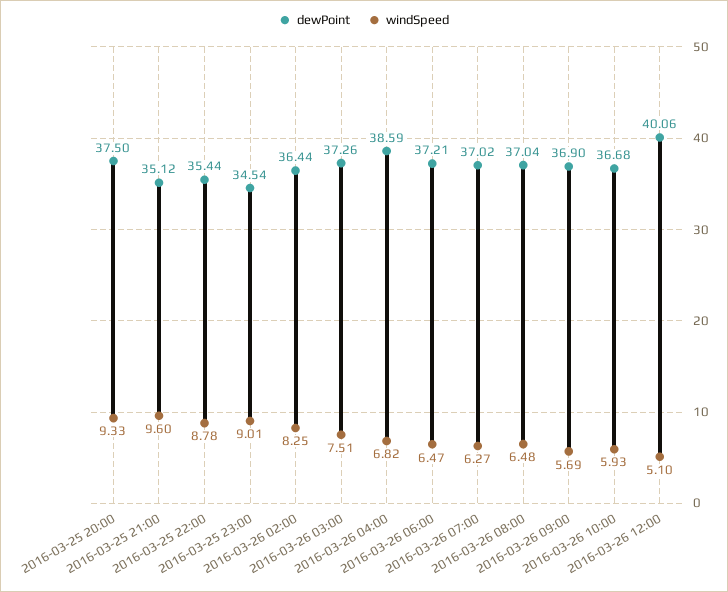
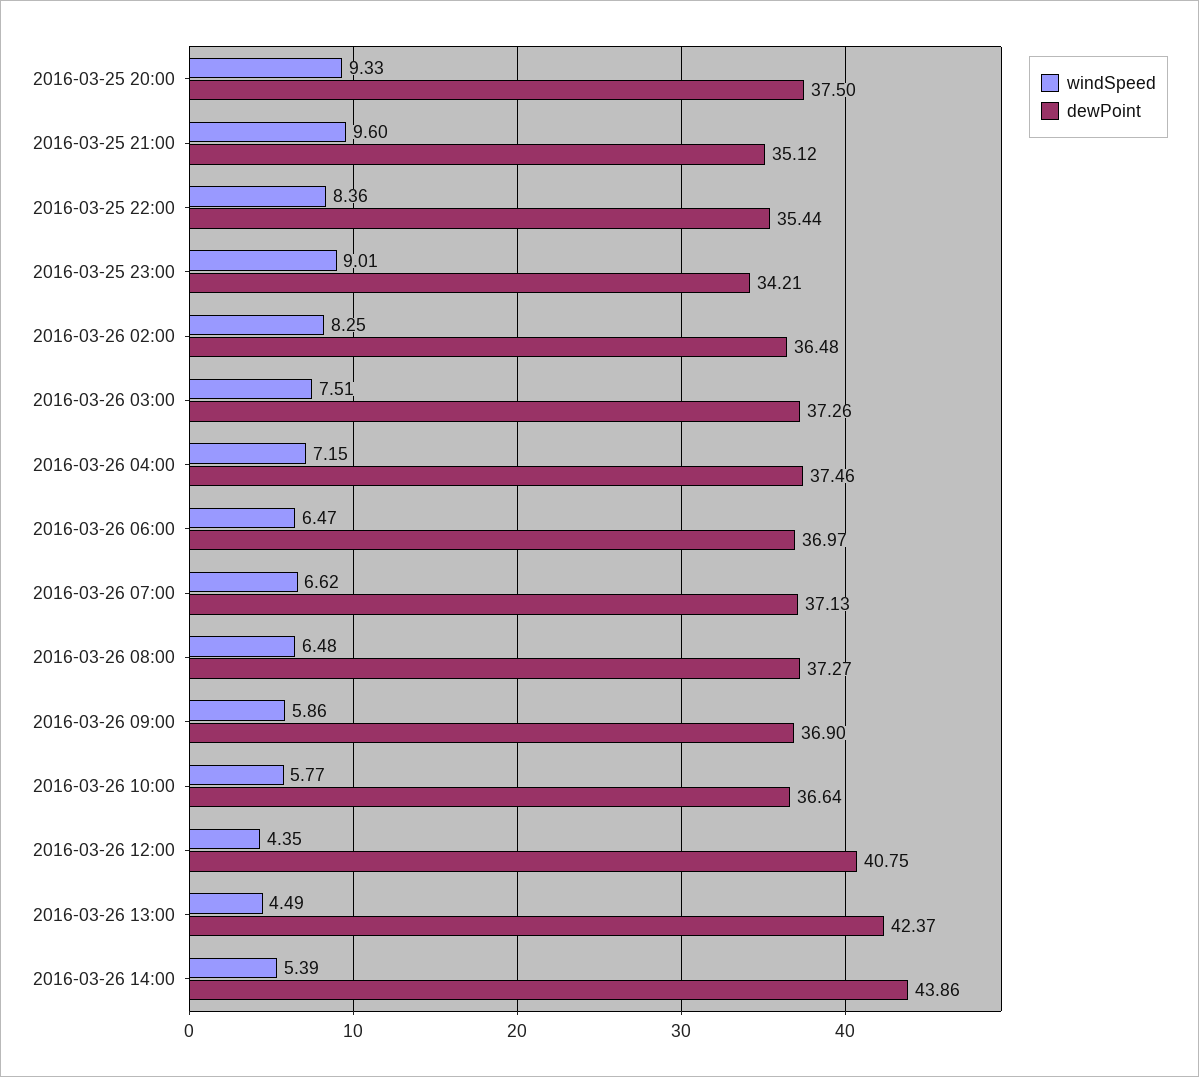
windSpeed, 2016-03-25 22:00: 8.78 -> 8.36
dewPoint, 2016-03-25 23:00: 34.54 -> 34.21
dewPoint, 2016-03-26 02:00: 36.44 -> 36.48
dewPoint, 2016-03-26 04:00: 38.59 -> 37.46
windSpeed, 2016-03-26 04:00: 6.82 -> 7.15
dewPoint, 2016-03-26 06:00: 37.21 -> 36.97
dewPoint, 2016-03-26 07:00: 37.02 -> 37.13
windSpeed, 2016-03-26 07:00: 6.27 -> 6.62
dewPoint, 2016-03-26 08:00: 37.04 -> 37.27
windSpeed, 2016-03-26 09:00: 5.69 -> 5.86
dewPoint, 2016-03-26 10:00: 36.68 -> 36.64
windSpeed, 2016-03-26 10:00: 5.93 -> 5.77
dewPoint, 2016-03-26 12:00: 40.06 -> 40.75
windSpeed, 2016-03-26 12:00: 5.1 -> 4.35
windSpeed, 2016-03-26 13:00: none -> 4.49
dewPoint, 2016-03-26 13:00: none -> 42.37
windSpeed, 2016-03-26 14:00: none -> 5.39
dewPoint, 2016-03-26 14:00: none -> 43.86

